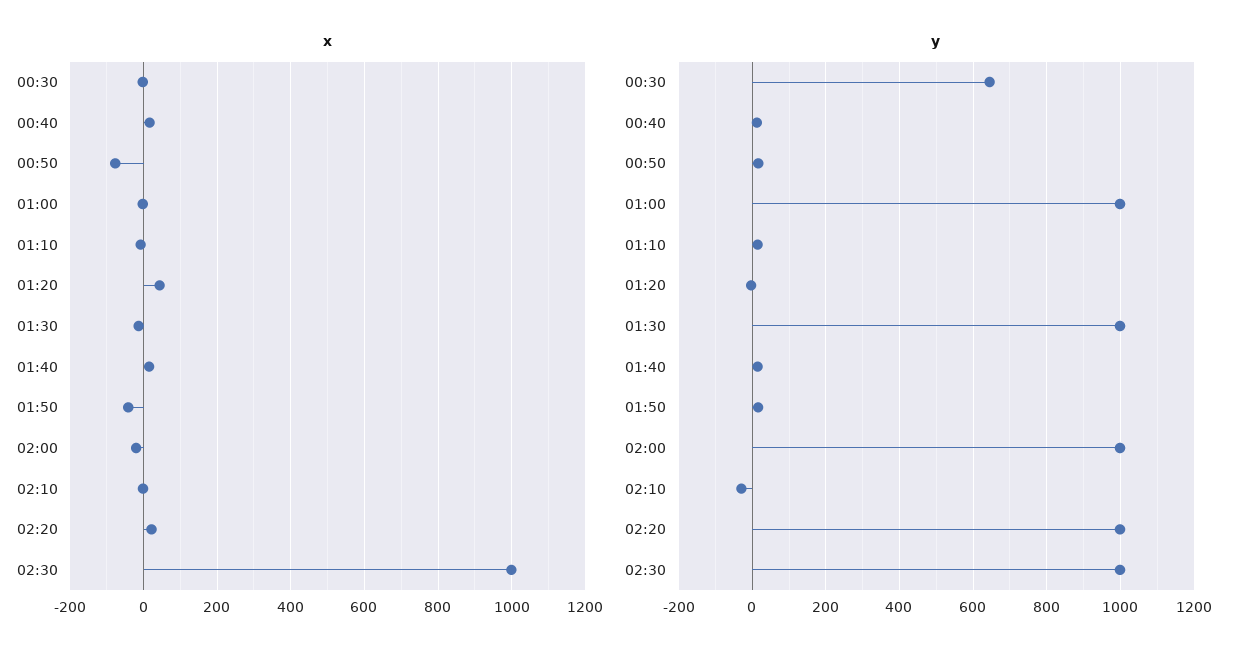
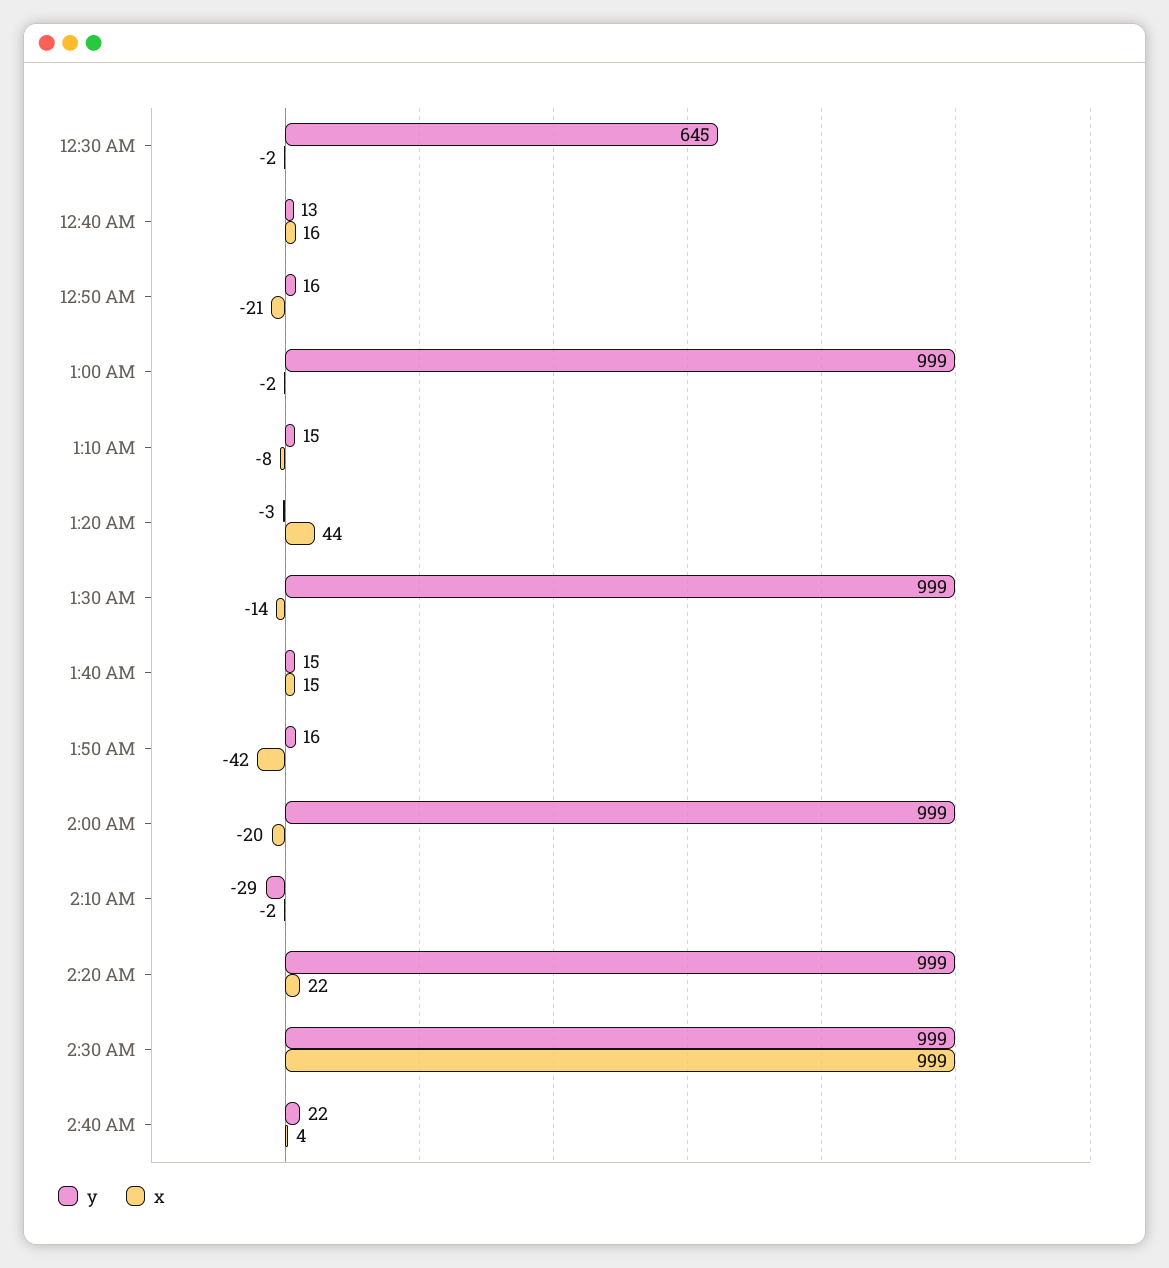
x, 00:50: -80 -> -21
y, 2:40 AM: none -> 22
x, 2:40 AM: none -> 4

